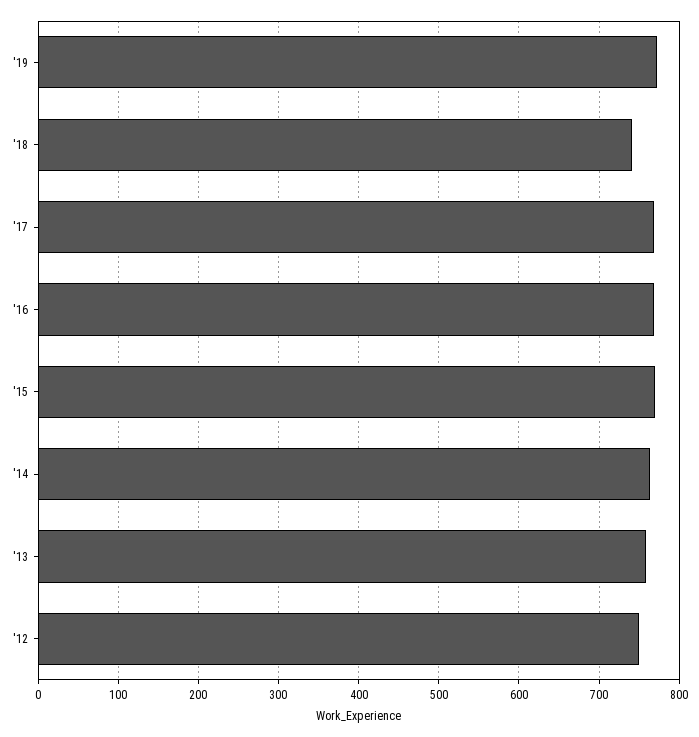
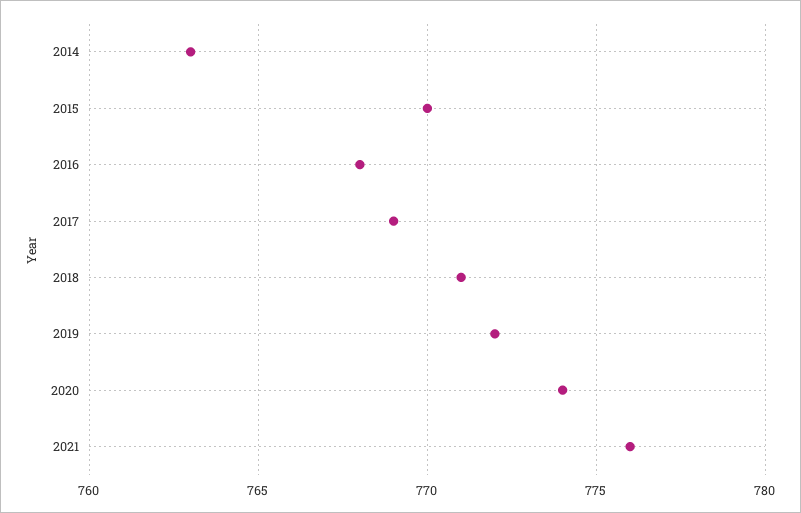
'18: 740 -> 771
'13: 760 -> none
'12: 750 -> none
2020: none -> 774
2021: none -> 776

